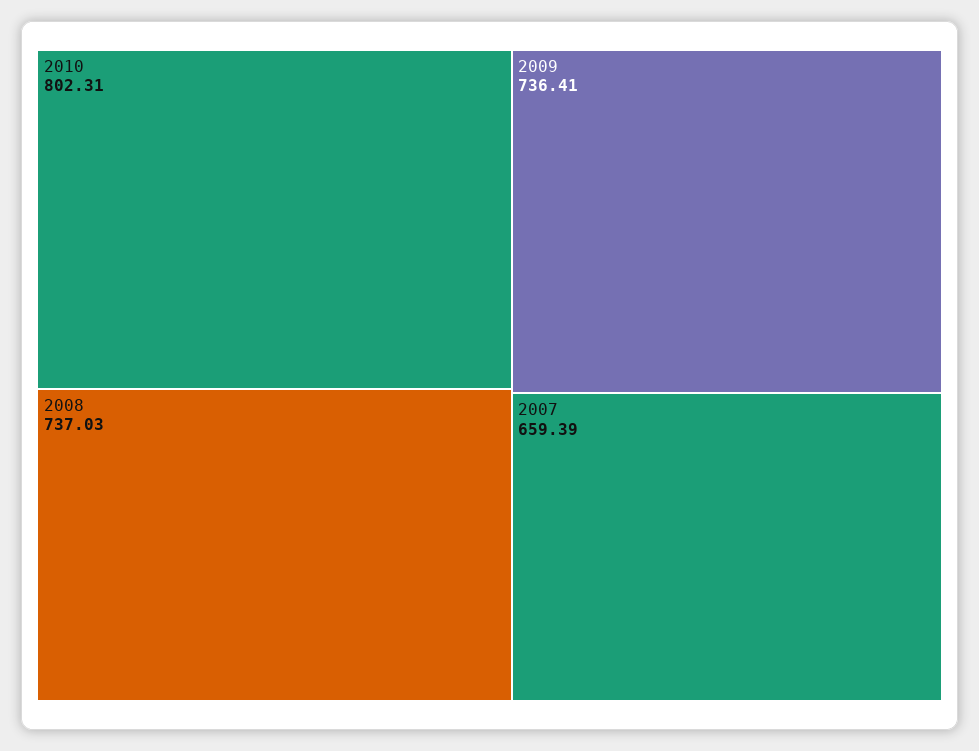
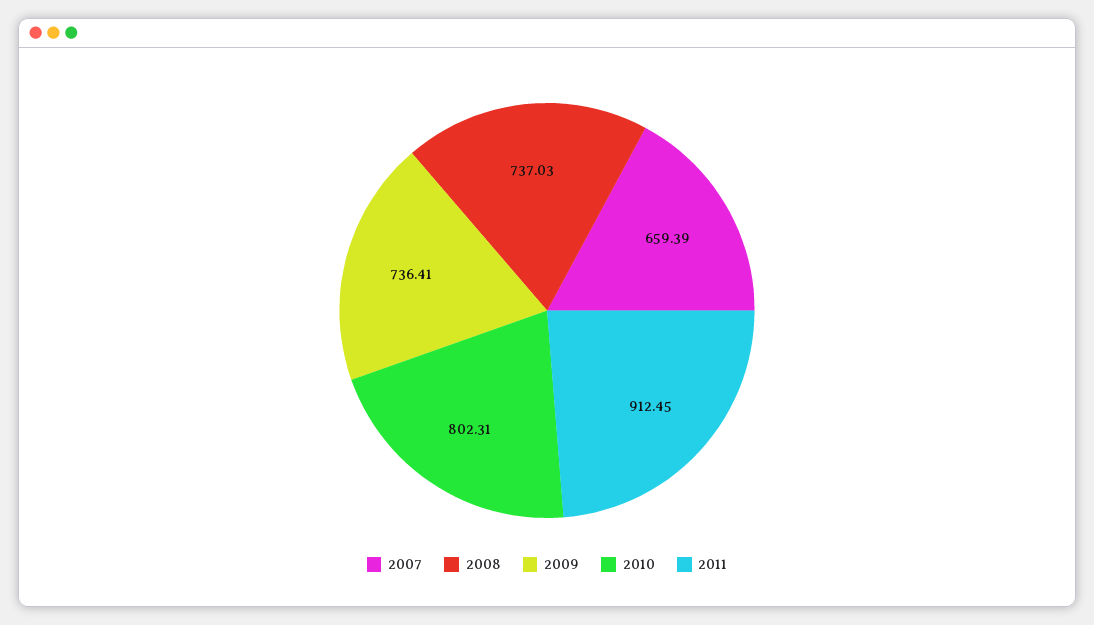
2011: none -> 912.45

